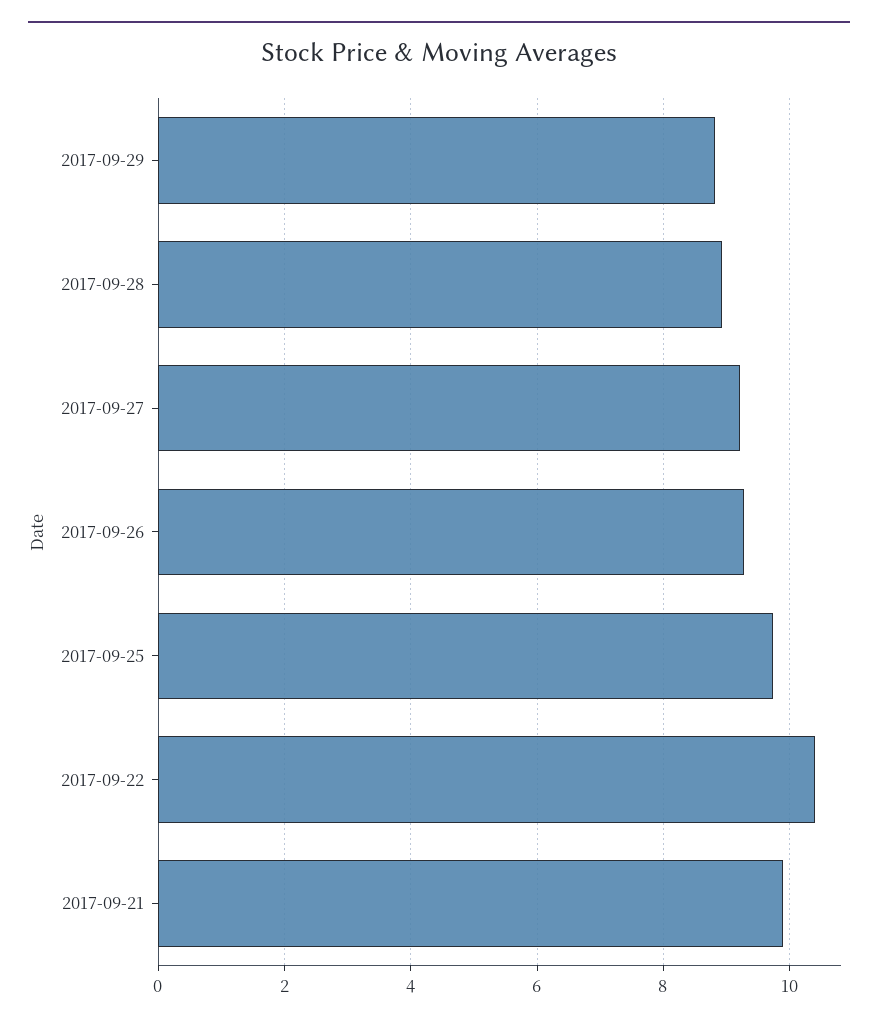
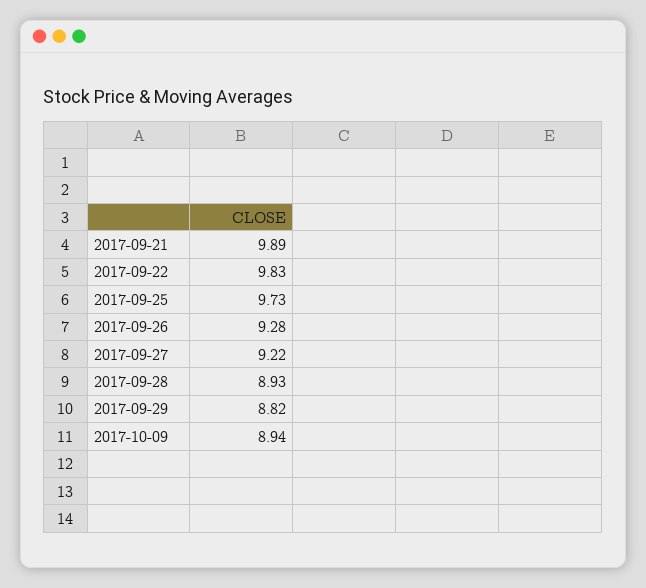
2017-09-22: 10.4 -> 9.83
2017-10-09: none -> 8.94

